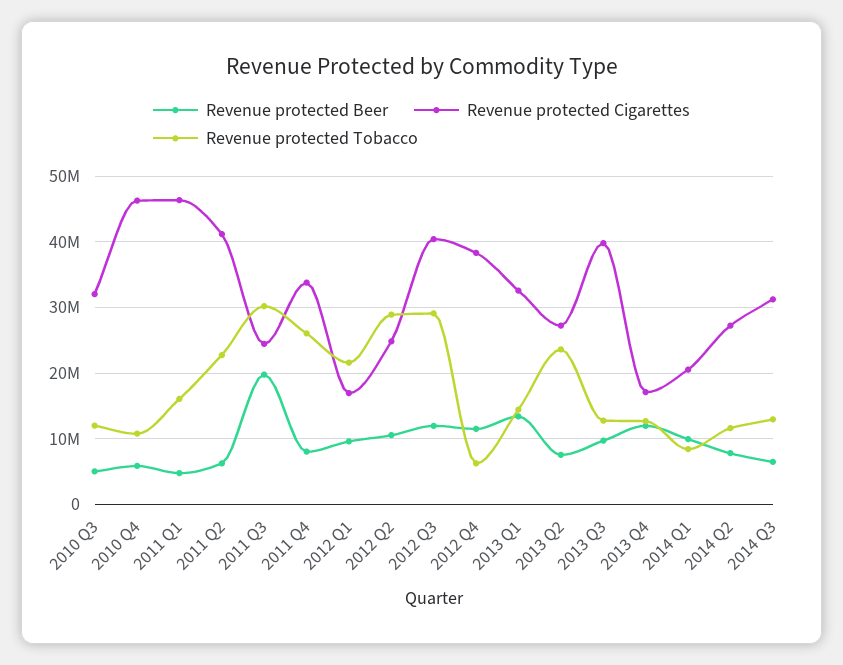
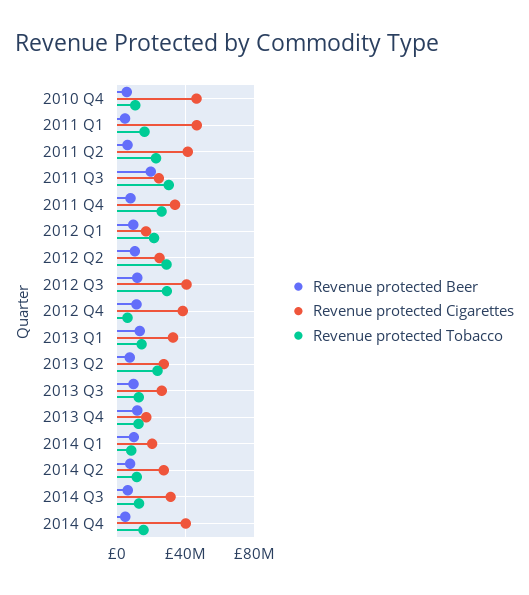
Revenue protected Beer, 2010 Q3: 5000000 -> none
Revenue protected Cigarettes, 2010 Q3: 32000000 -> none
Revenue protected Tobacco, 2010 Q3: 12000000 -> none
Revenue protected Cigarettes, 2013 Q3: 40000000 -> 25000000
Revenue protected Beer, 2014 Q4: none -> 5000000
Revenue protected Cigarettes, 2014 Q4: none -> 40000000
Revenue protected Tobacco, 2014 Q4: none -> 15000000

